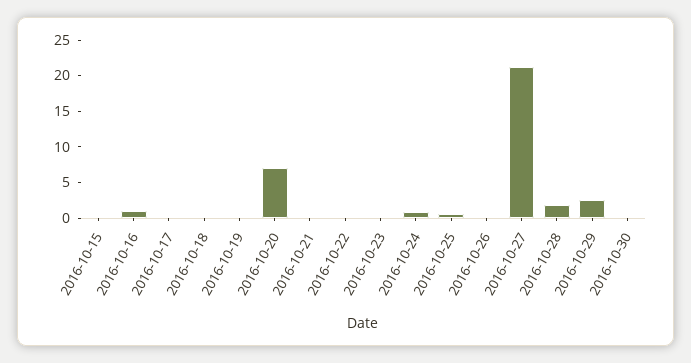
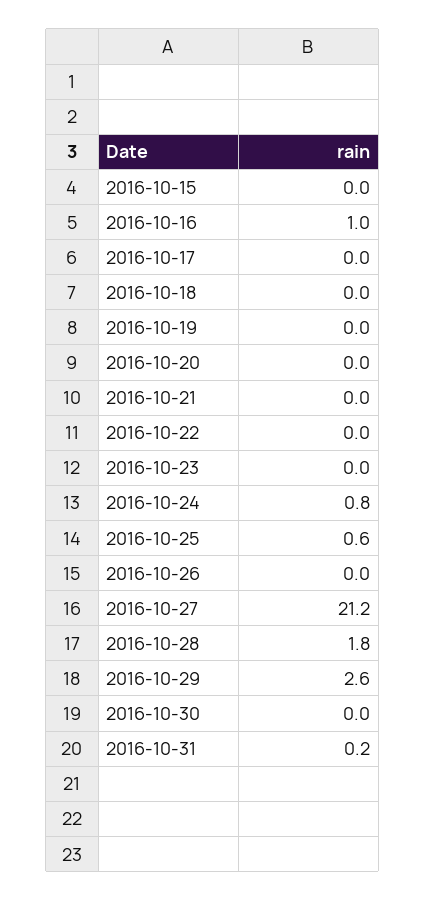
2016-10-20: 7.5 -> 0
2016-10-31: none -> 0.2

